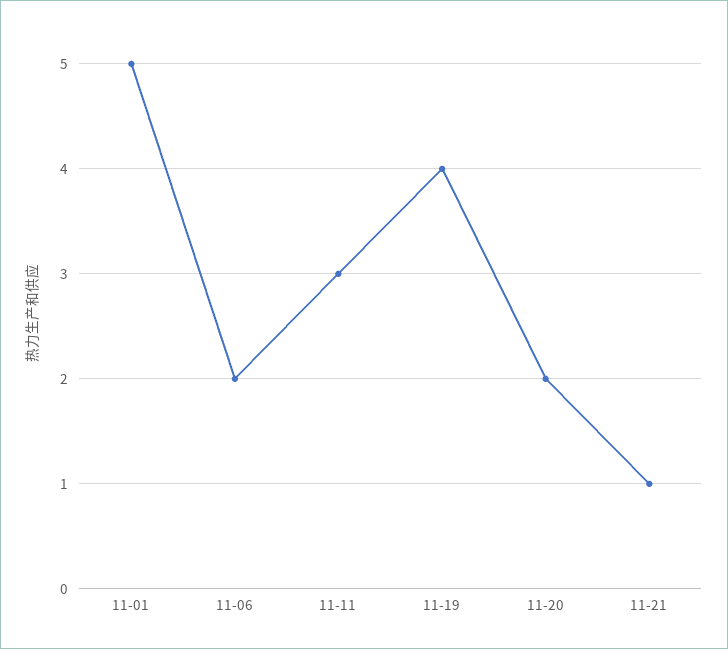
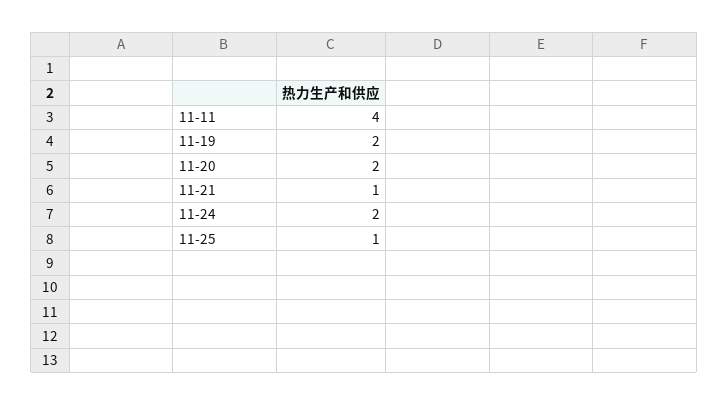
11-01: 5 -> none
11-06: 2 -> none
11-11: 3 -> 4
11-19: 4 -> 2
11-24: none -> 2
11-25: none -> 1

